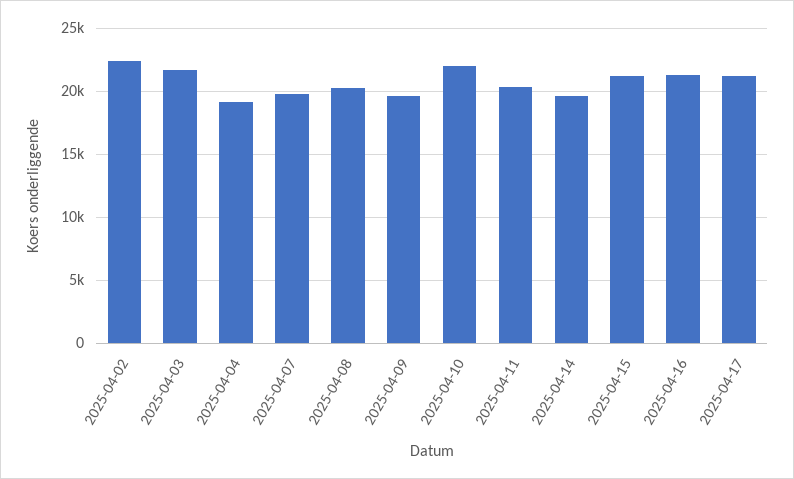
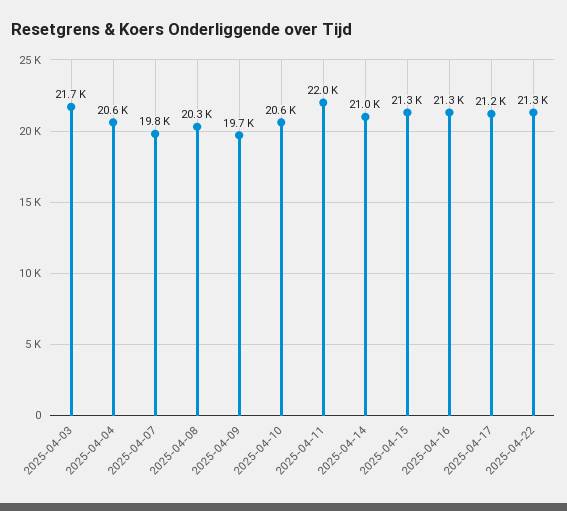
2025-04-02: 22500 -> none
2025-04-04: 19000 -> 20600
2025-04-10: 22000 -> 20600
2025-04-11: 20500 -> 22000
2025-04-14: 19500 -> 21000
2025-04-22: none -> 21300

